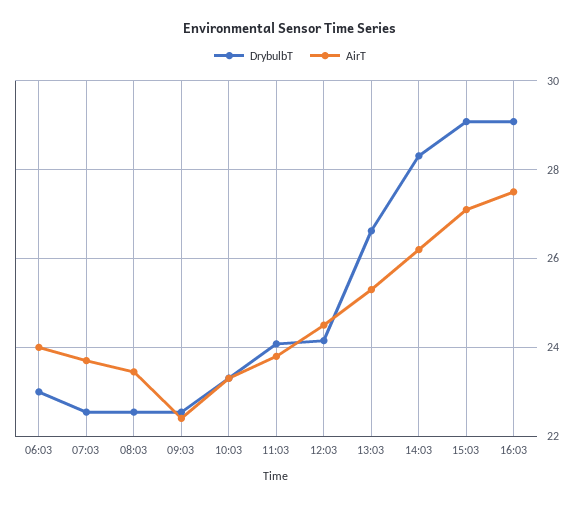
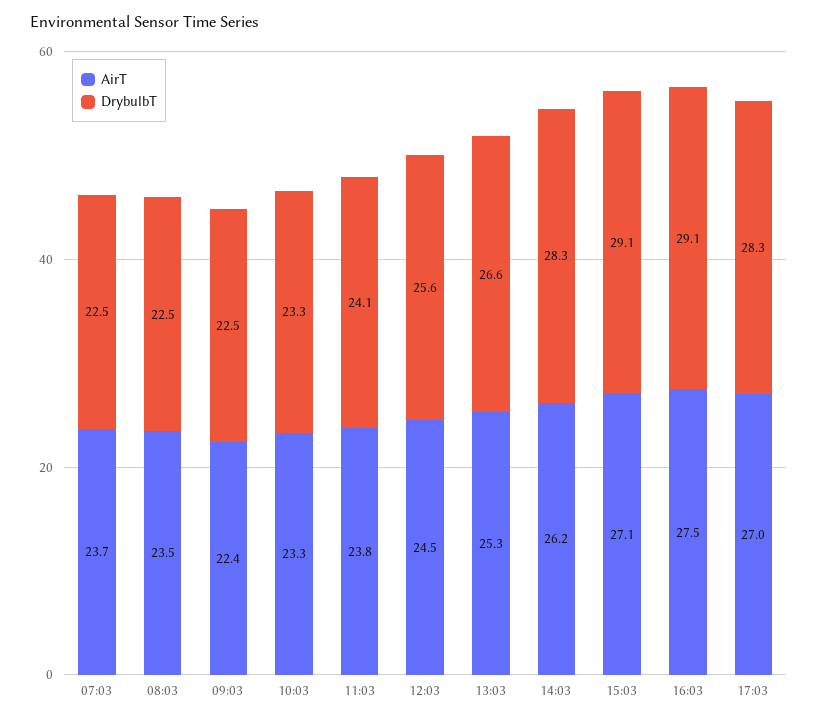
DrybulbT, 06:03: 23 -> none
AirT, 06:03: 24 -> none
DrybulbT, 12:03: 24.2 -> 25.6
AirT, 17:03: none -> 27
DrybulbT, 17:03: none -> 28.3

